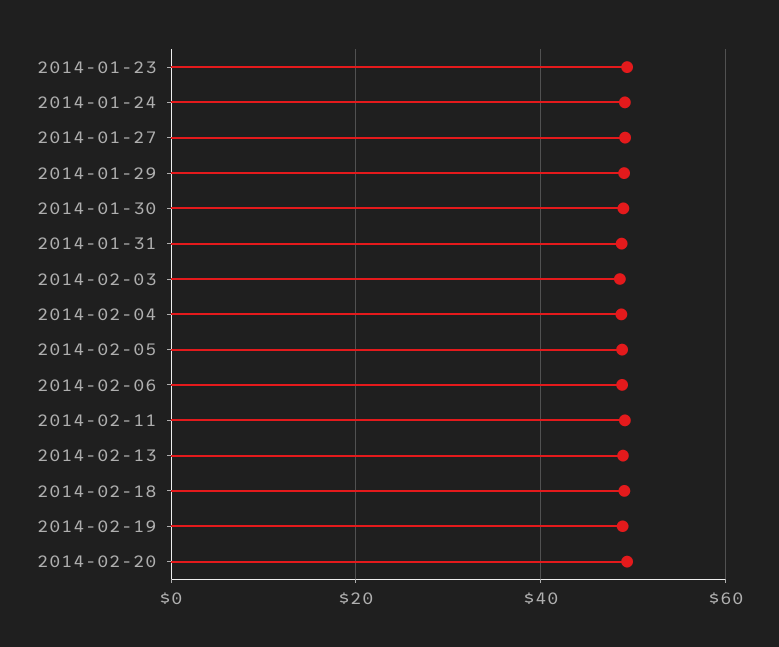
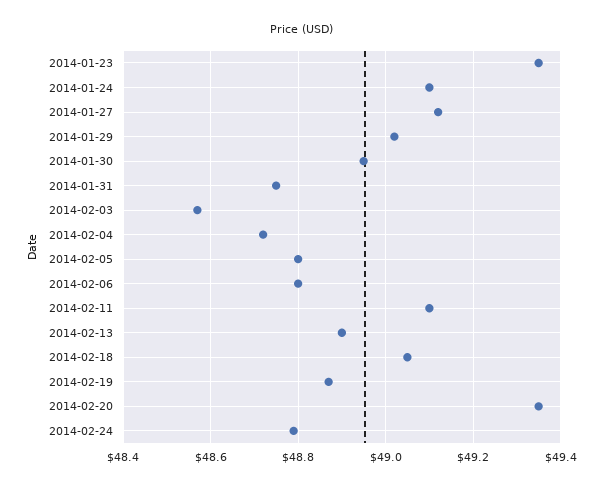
2014-02-24: none -> 48.8

